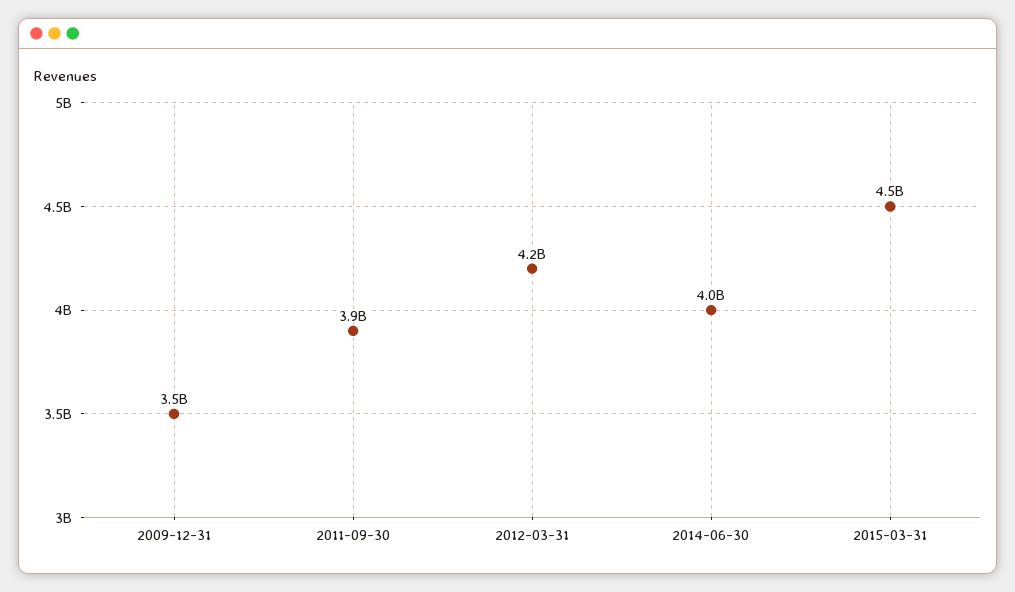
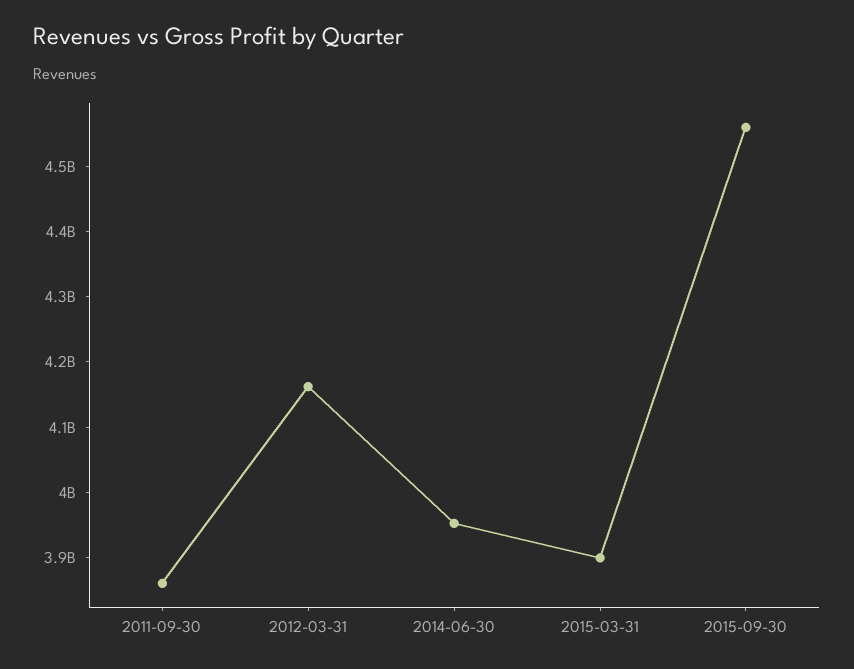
2009-12-31: 3500000000 -> none
2015-03-31: 4500000000 -> 3900000000
2015-09-30: none -> 4560000000

